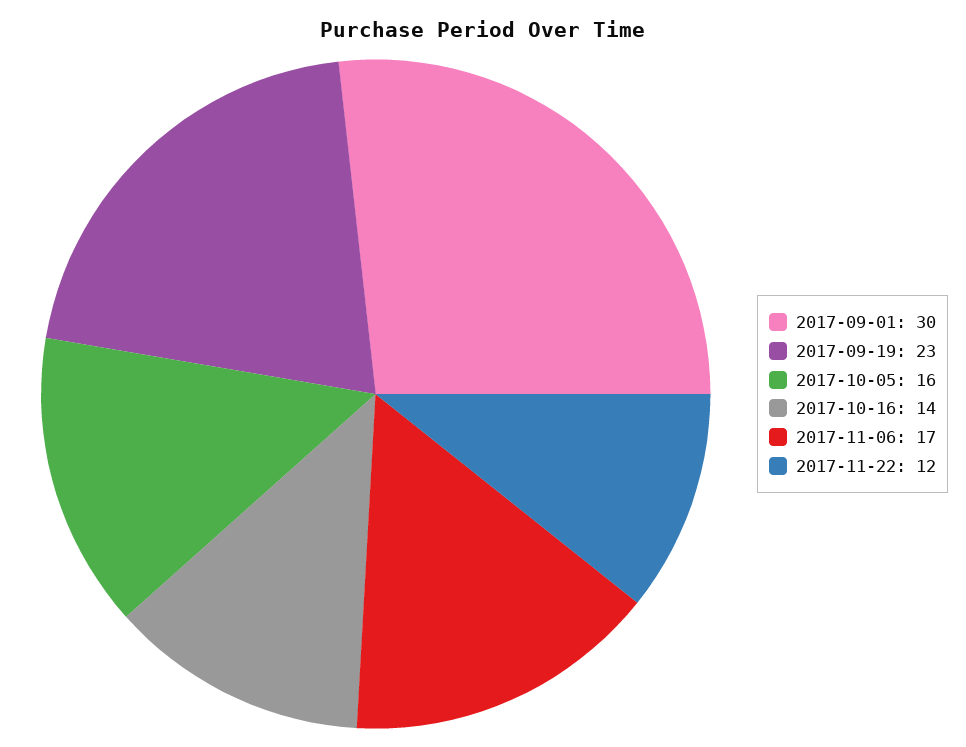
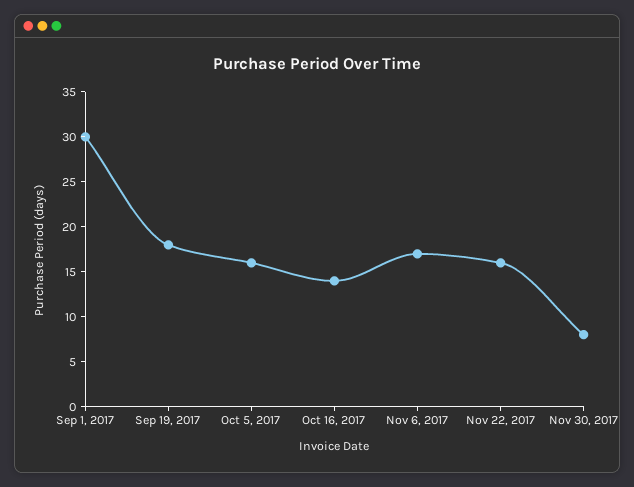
2017-09-19: 23 -> 18
2017-11-22: 12 -> 16
Nov 30, 2017: none -> 8

